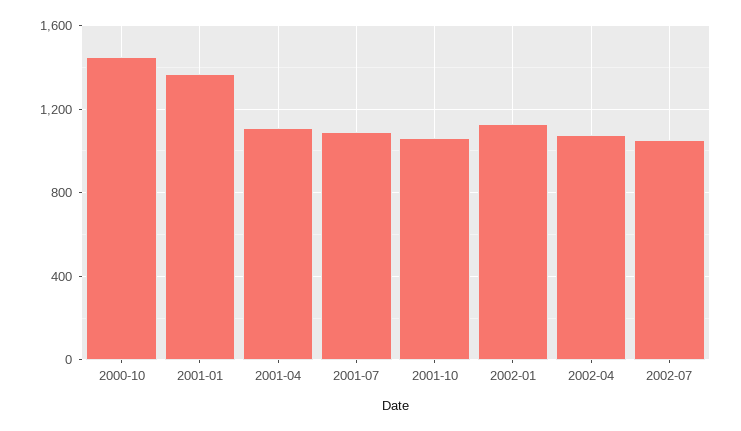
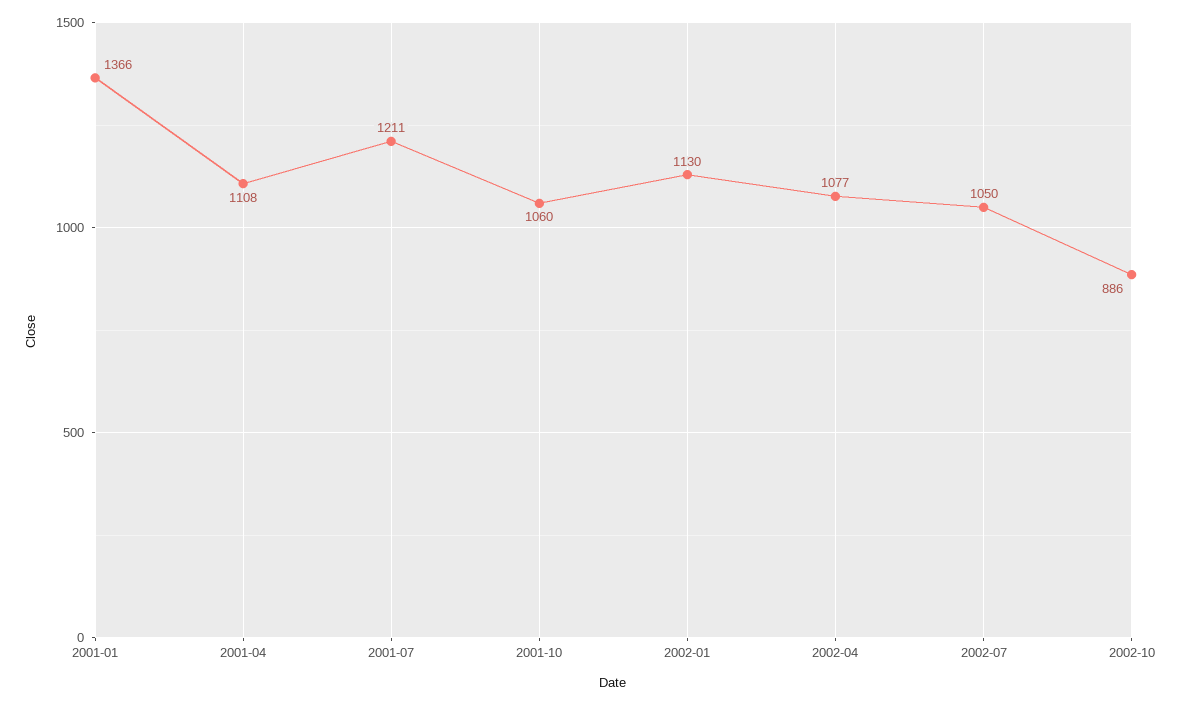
2000-10: 1450 -> none
2001-07: 1100 -> 1211
2002-10: none -> 886

